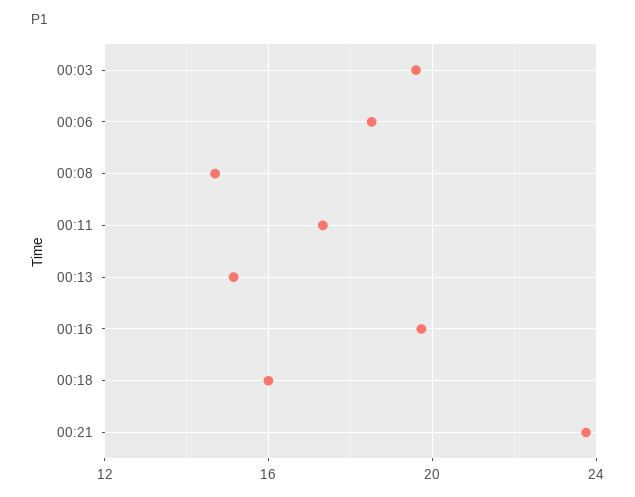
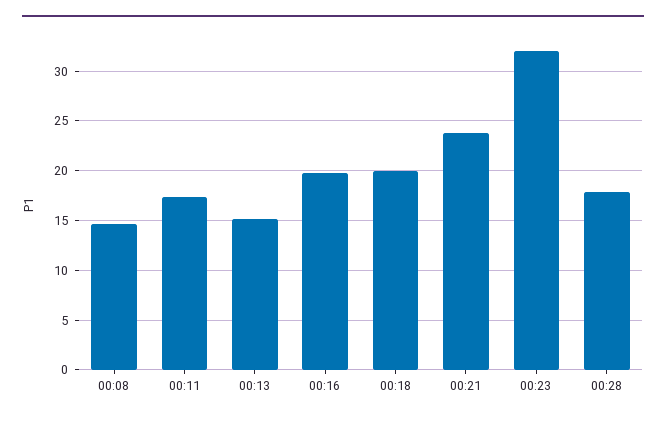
00:03: 19.5 -> none
00:06: 18.5 -> none
00:18: 16 -> 20
00:23: none -> 32
00:28: none -> 18

